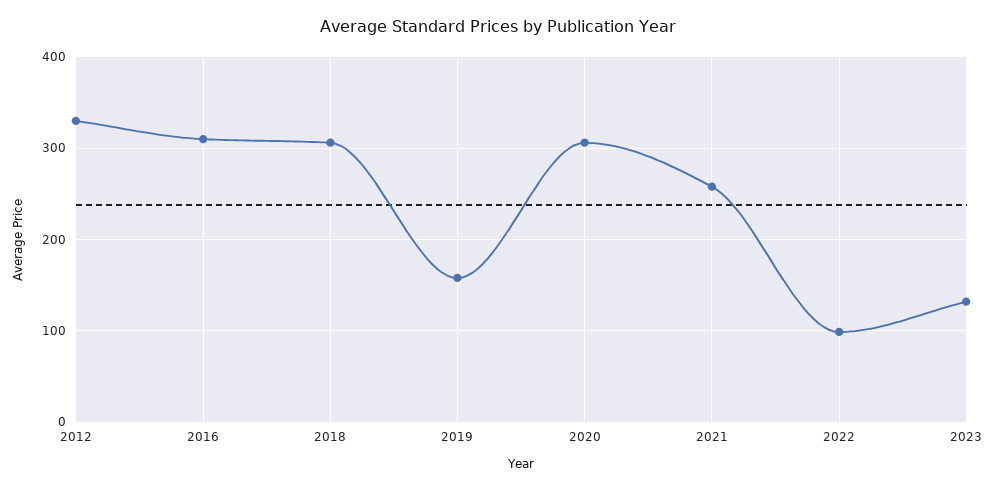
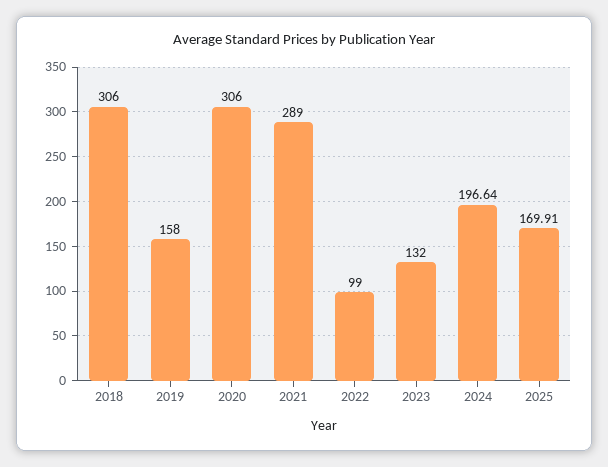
2012: 330 -> none
2016: 310 -> none
2021: 260 -> 289
2024: none -> 196.64
2025: none -> 169.91

